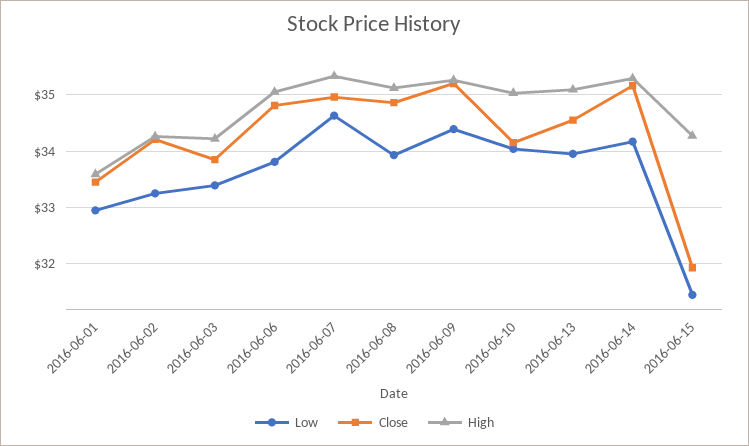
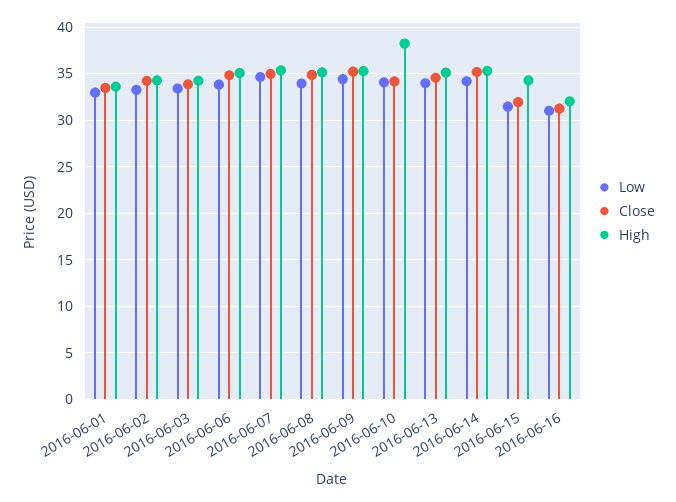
High, 2016-06-10: 35 -> 38
Low, 2016-06-16: none -> 31
Close, 2016-06-16: none -> 31
High, 2016-06-16: none -> 32

